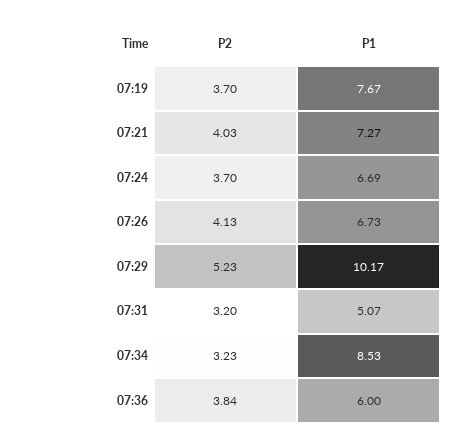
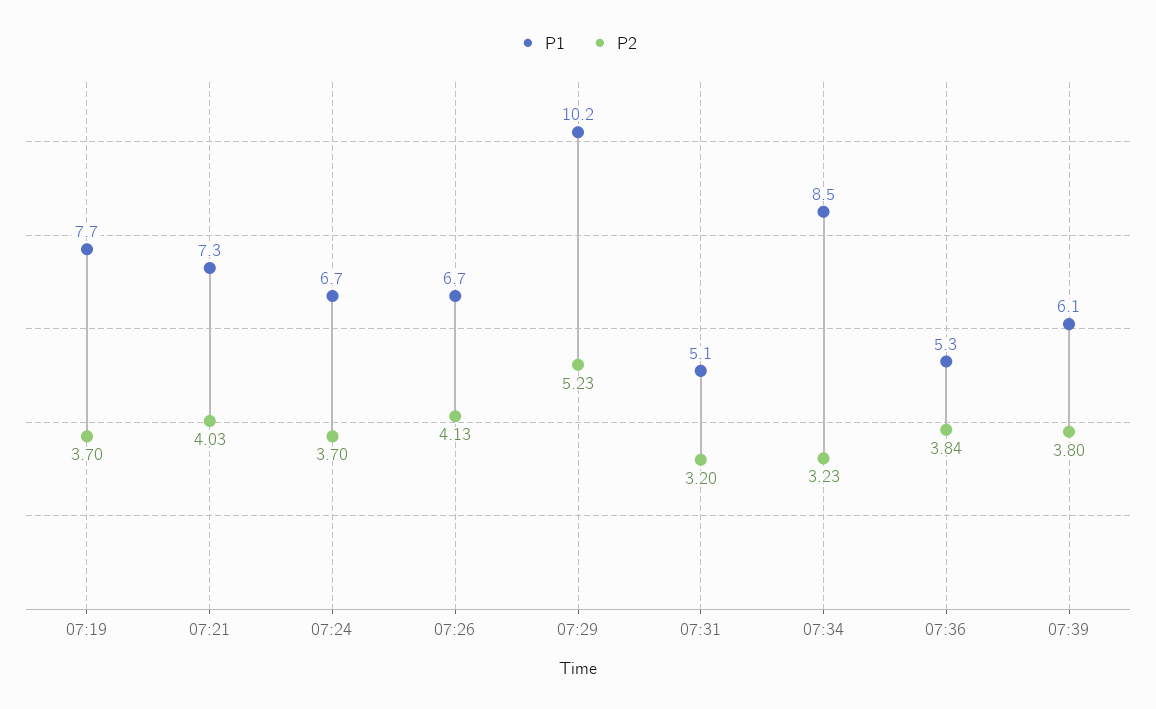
P1, 07:36: 6 -> 5.3
P1, 07:39: none -> 6.1
P2, 07:39: none -> 3.8

